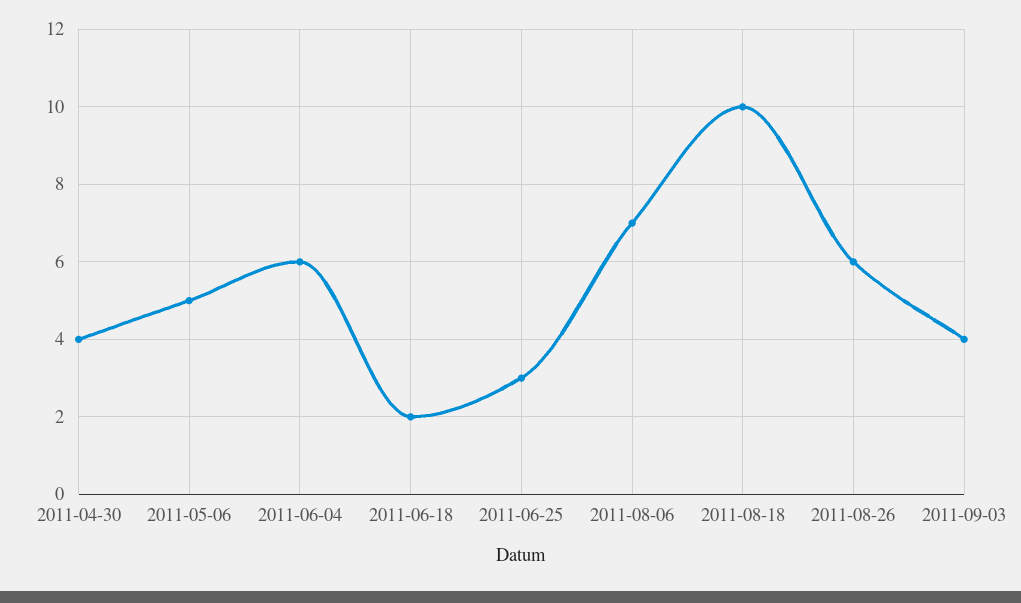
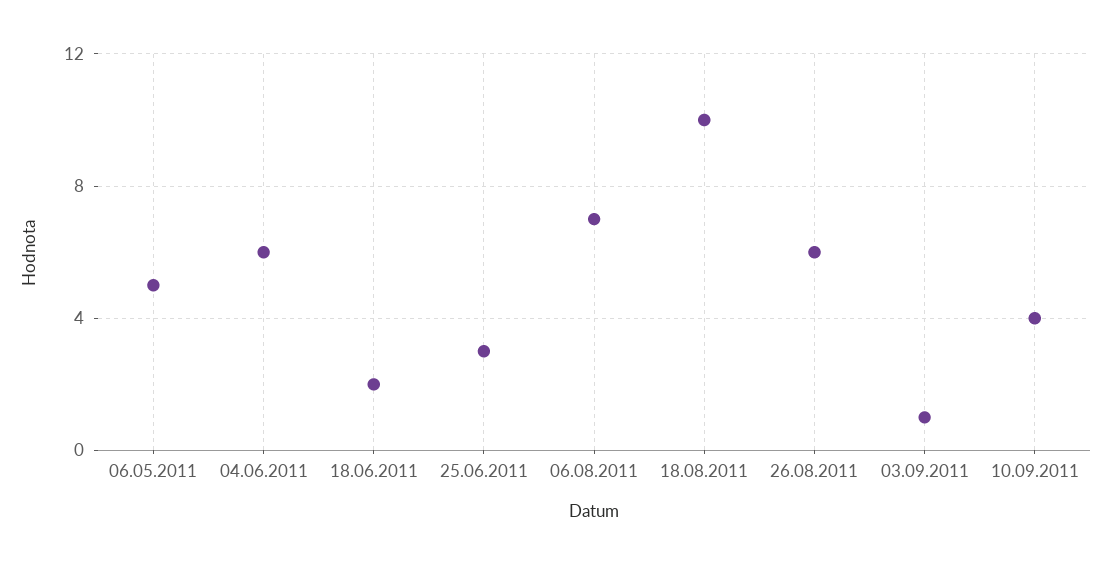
2011-04-30: 4 -> none
2011-09-03: 4 -> 1
10.09.2011: none -> 4

